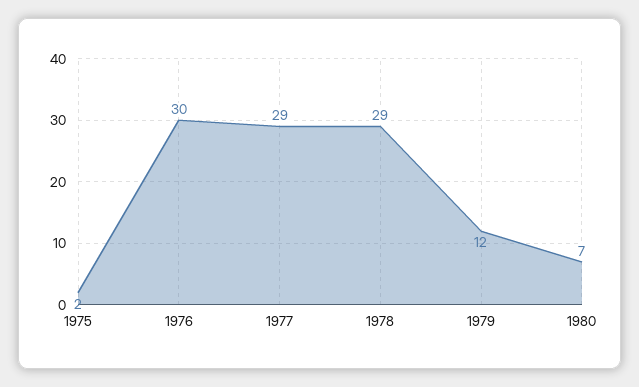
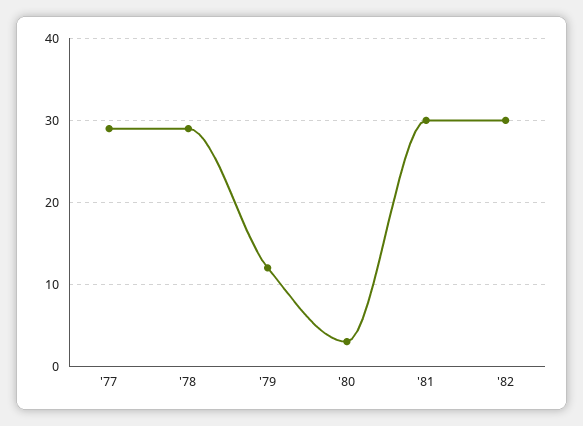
1975: 2 -> none
1976: 30 -> none
1980: 7 -> 3
'81: none -> 30
'82: none -> 30

